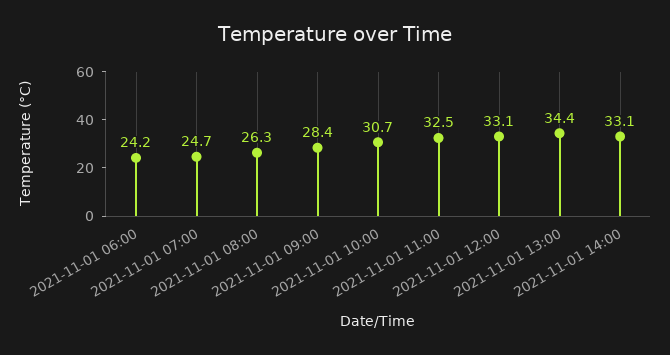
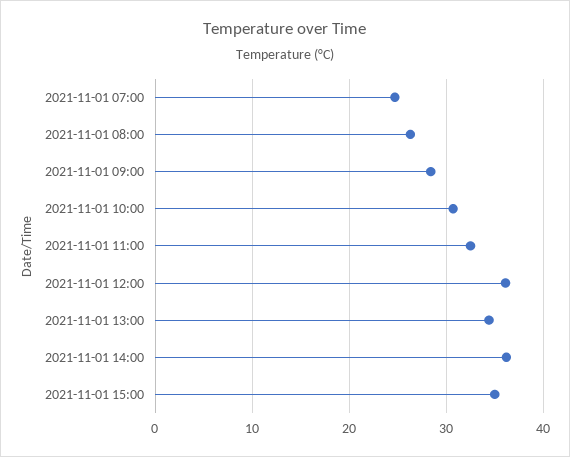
2021-11-01 06:00: 24.2 -> none
2021-11-01 12:00: 33.1 -> 36
2021-11-01 14:00: 33.1 -> 36
2021-11-01 15:00: none -> 35

